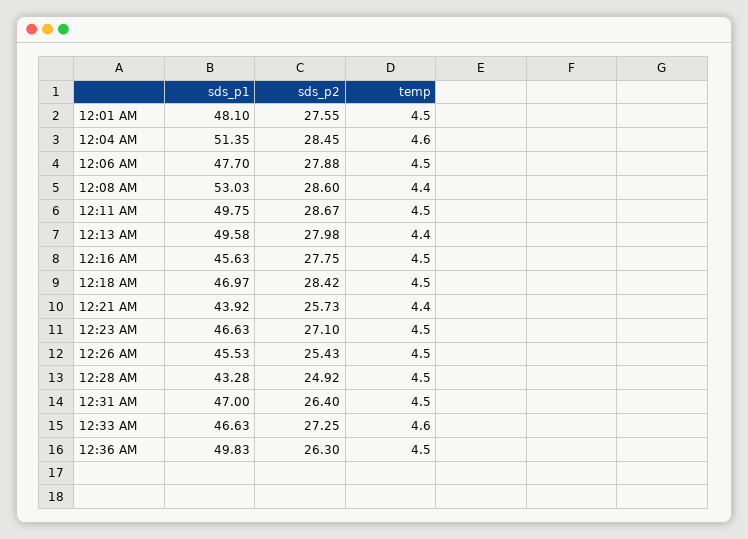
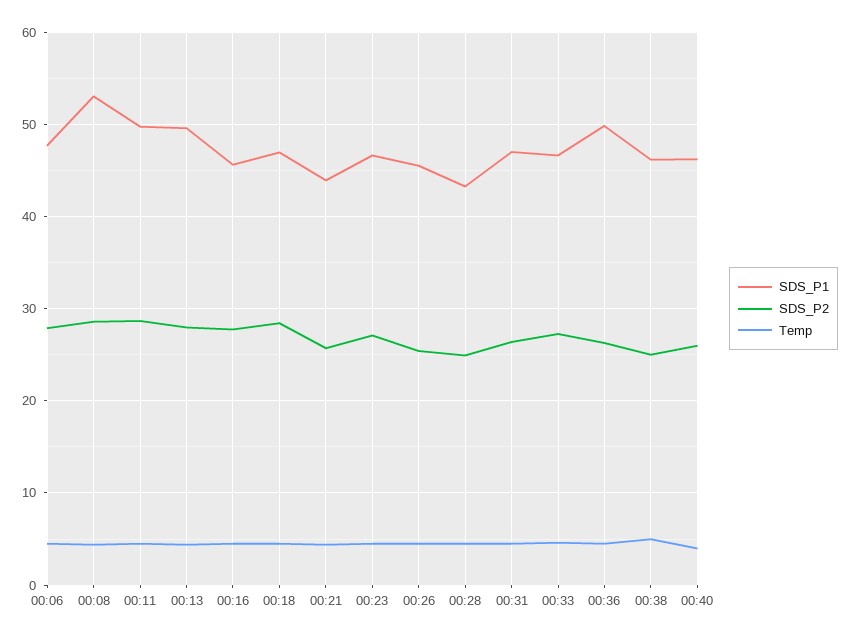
sds_p1, 12:01 AM: 48.1 -> none
sds_p2, 12:01 AM: 27.55 -> none
temp, 12:01 AM: 4.5 -> none
sds_p1, 12:04 AM: 51.35 -> none
sds_p2, 12:04 AM: 28.45 -> none
temp, 12:04 AM: 4.6 -> none
sds_p1, 00:38: none -> 46
sds_p2, 00:38: none -> 25
temp, 00:38: none -> 5
sds_p1, 00:40: none -> 46
sds_p2, 00:40: none -> 26
temp, 00:40: none -> 4

